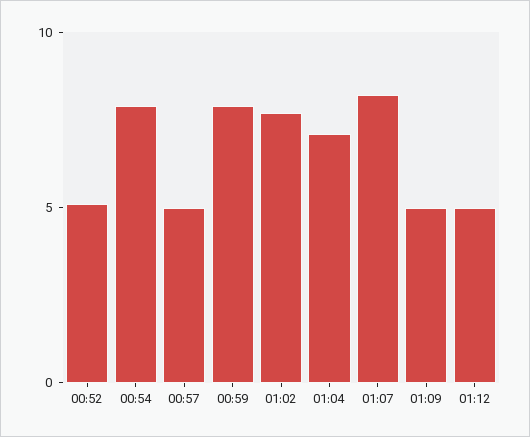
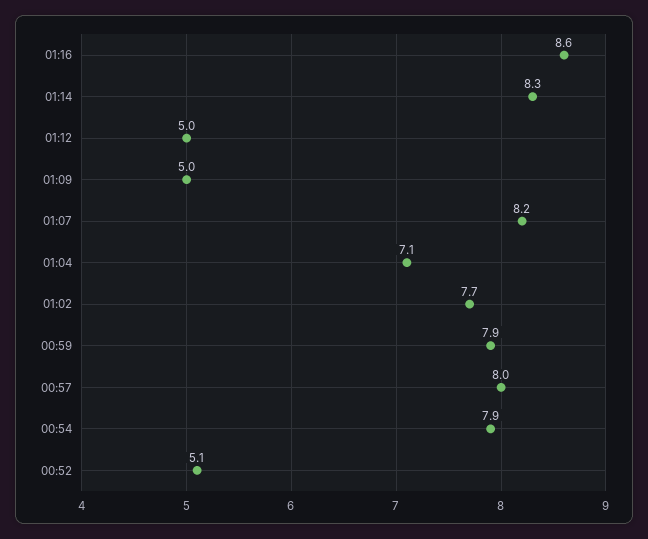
00:57: 5 -> 8
01:16: none -> 8.6
01:14: none -> 8.3

